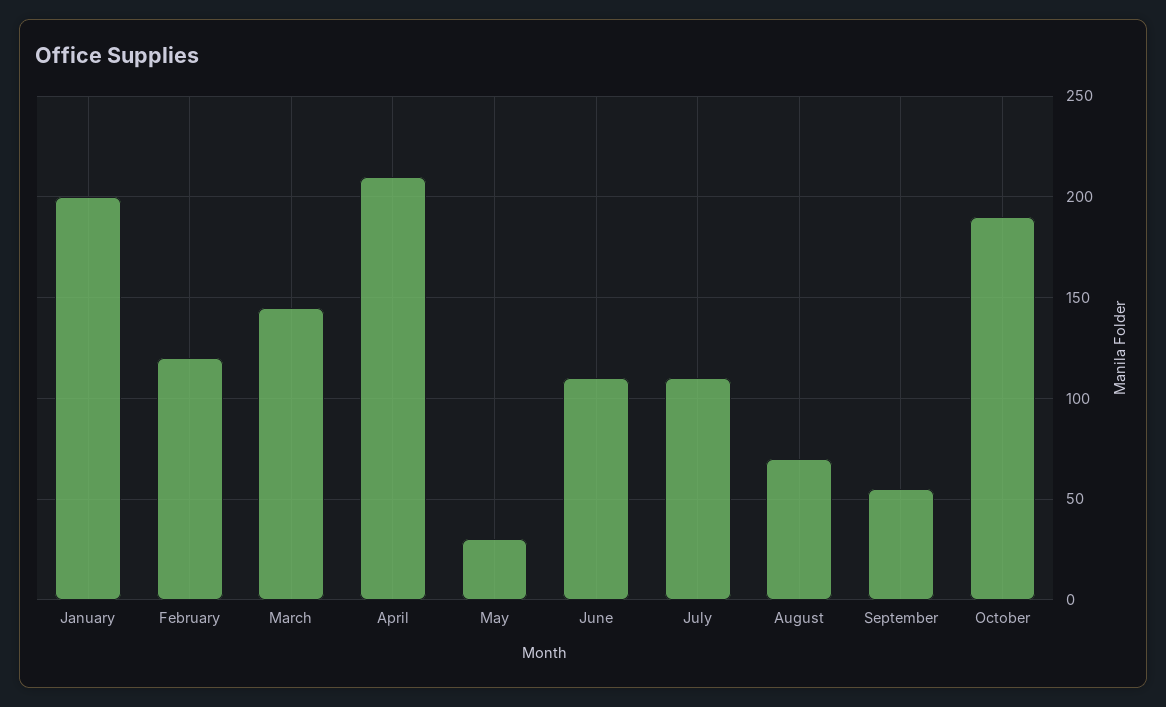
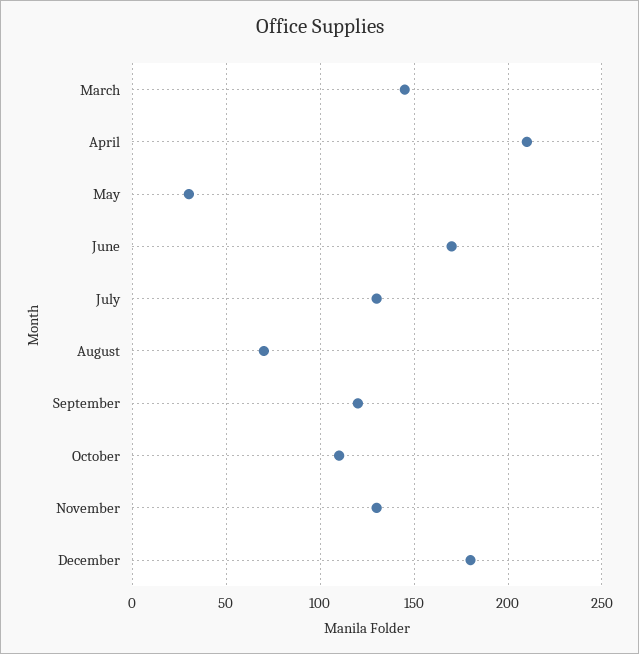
January: 200 -> none
February: 120 -> none
June: 110 -> 170
July: 110 -> 130
September: 55 -> 120
October: 190 -> 110
November: none -> 130
December: none -> 180

